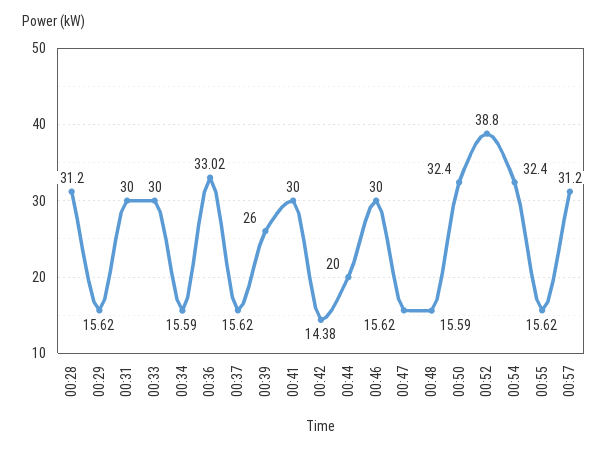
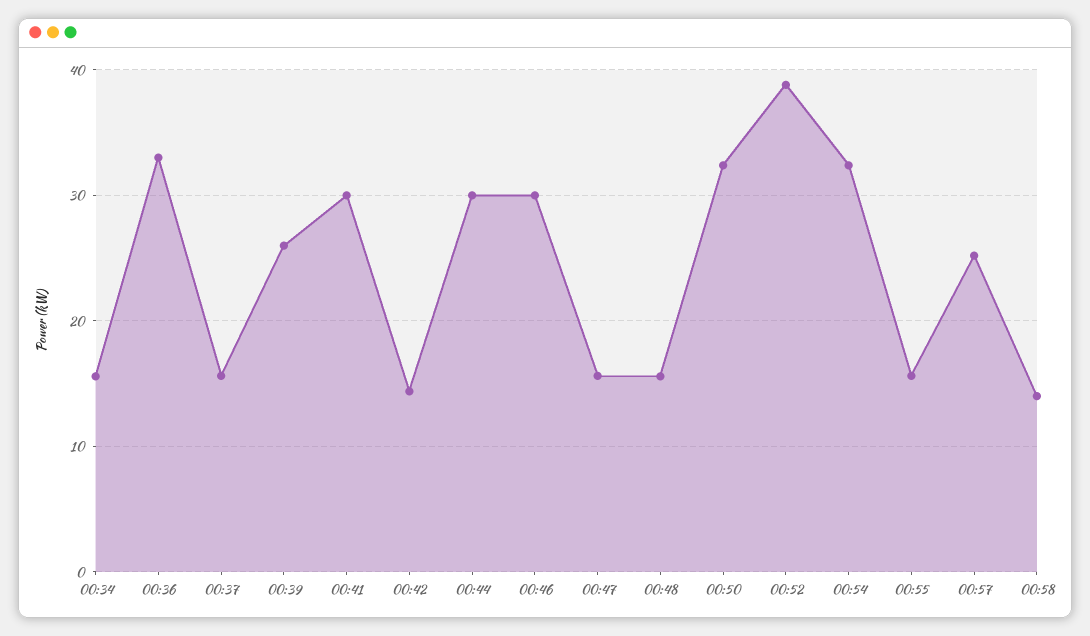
00:28: 31.2 -> none
00:29: 15.62 -> none
00:31: 30 -> none
00:33: 30 -> none
00:44: 20 -> 30
00:57: 31.2 -> 25
00:58: none -> 14

